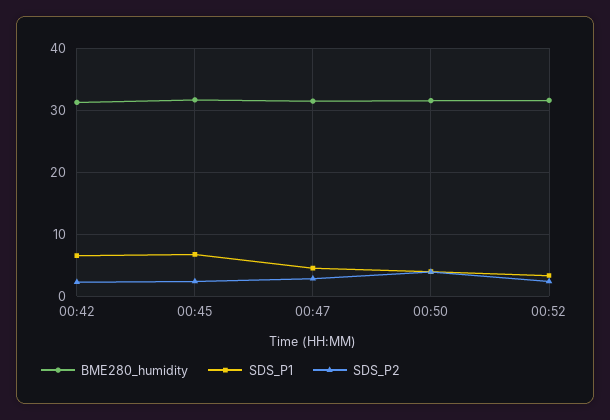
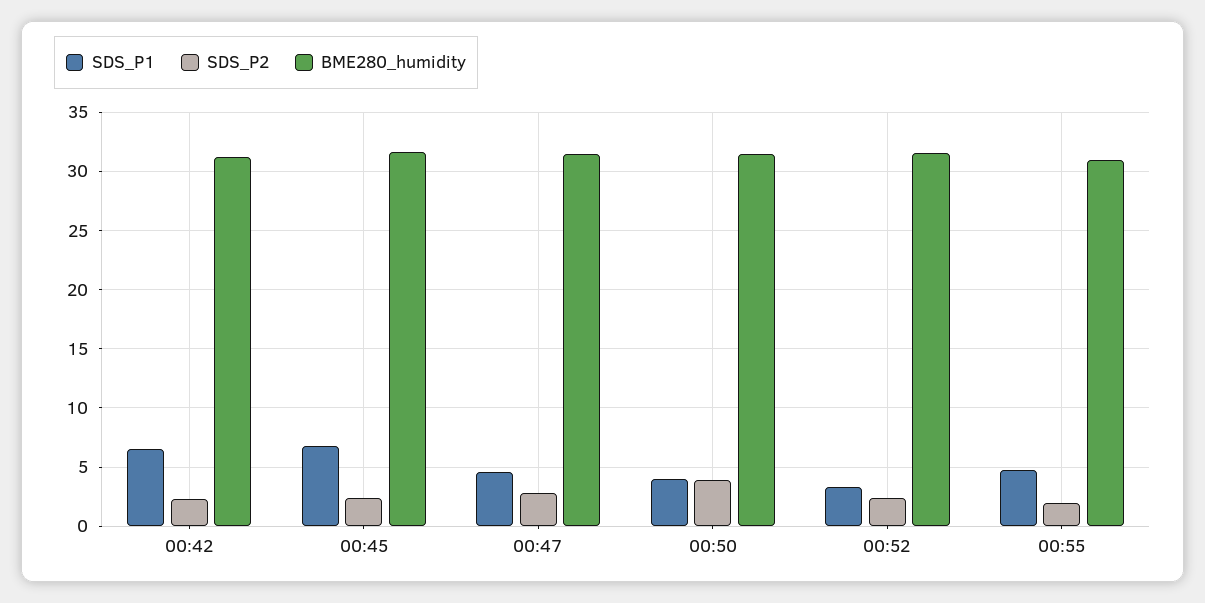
SDS_P1, 00:55: none -> 5
SDS_P2, 00:55: none -> 2
BME280_humidity, 00:55: none -> 31

